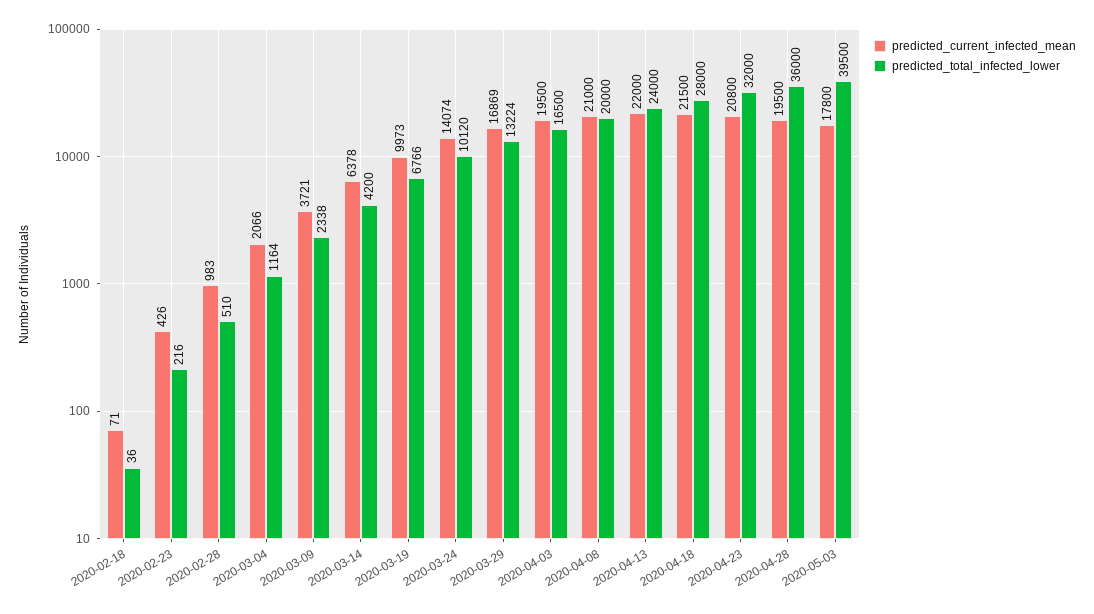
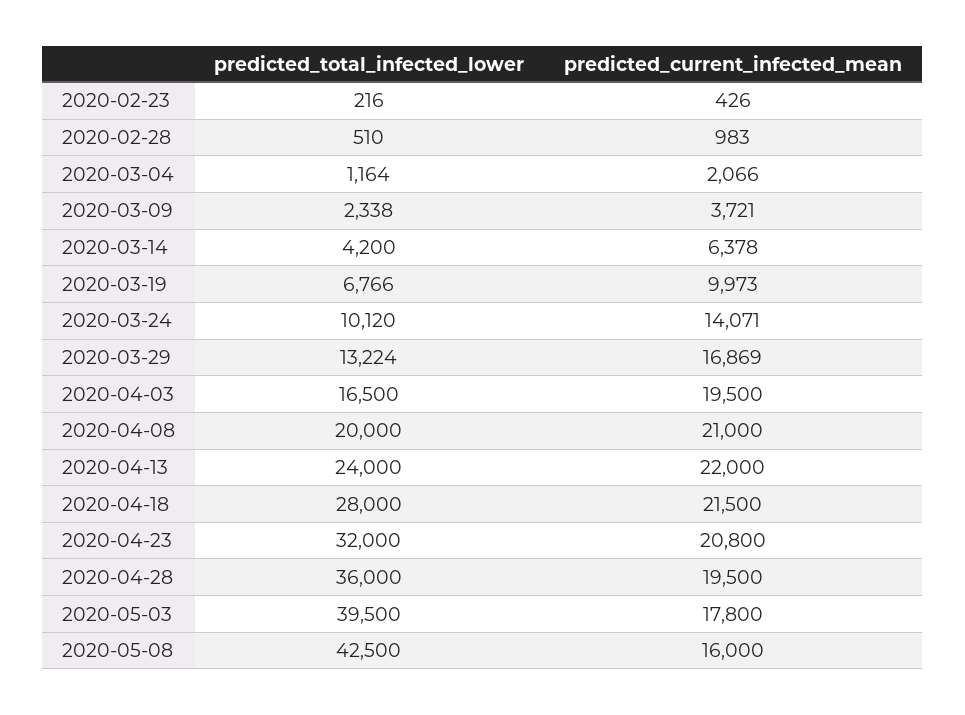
predicted_current_infected_mean, 2020-02-18: 71 -> none
predicted_total_infected_lower, 2020-02-18: 36 -> none
predicted_current_infected_mean, 2020-03-24: 14074 -> 14071
predicted_total_infected_lower, 2020-05-08: none -> 42500
predicted_current_infected_mean, 2020-05-08: none -> 16000

